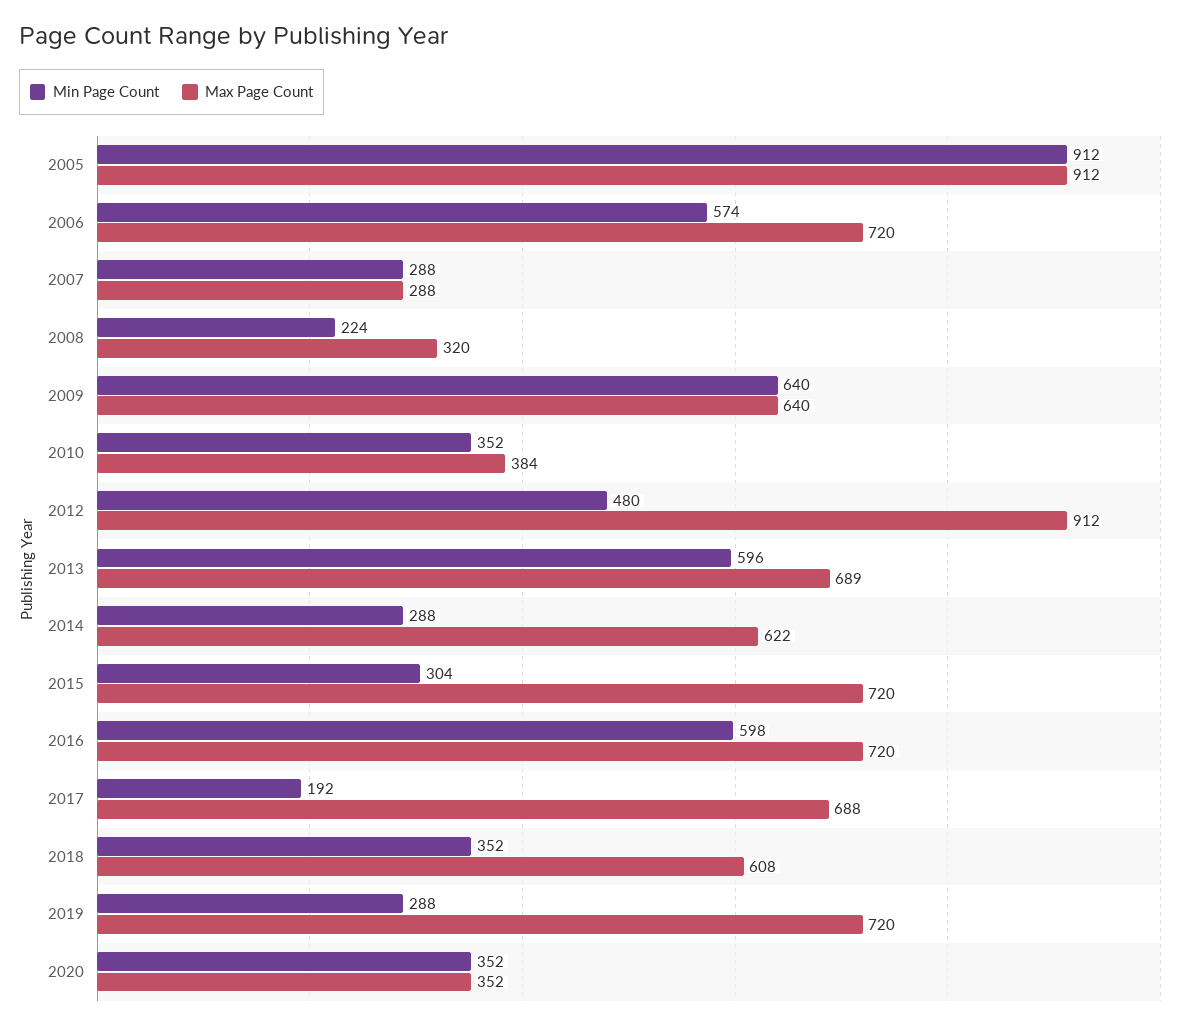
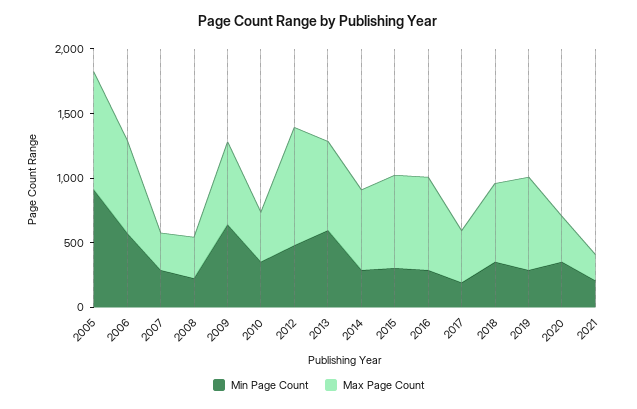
Min Page Count, 2016: 598 -> 300
Max Page Count, 2017: 688 -> 400
Min Page Count, 2021: none -> 200
Max Page Count, 2021: none -> 200

